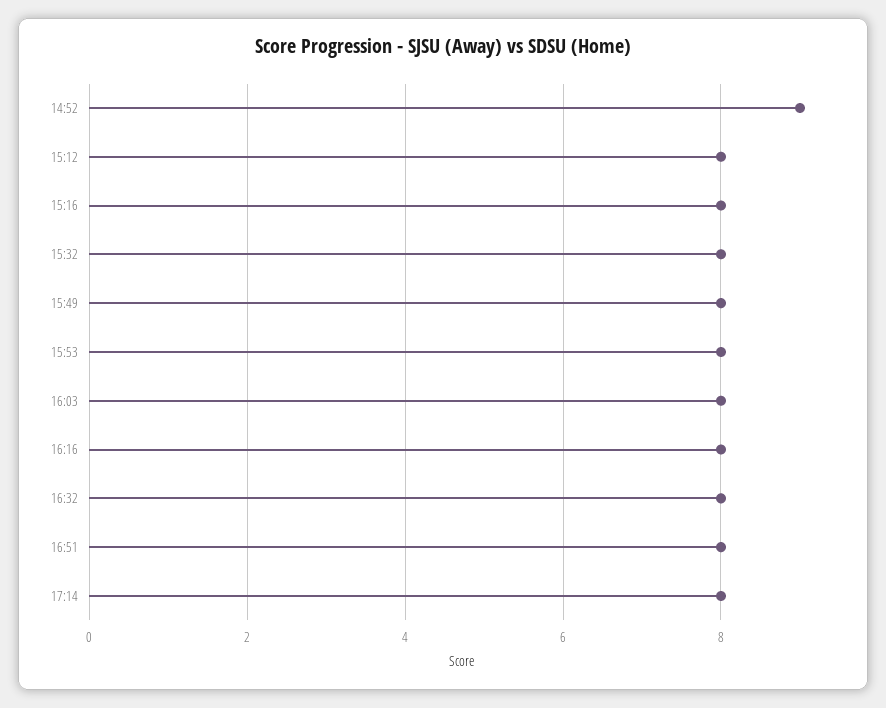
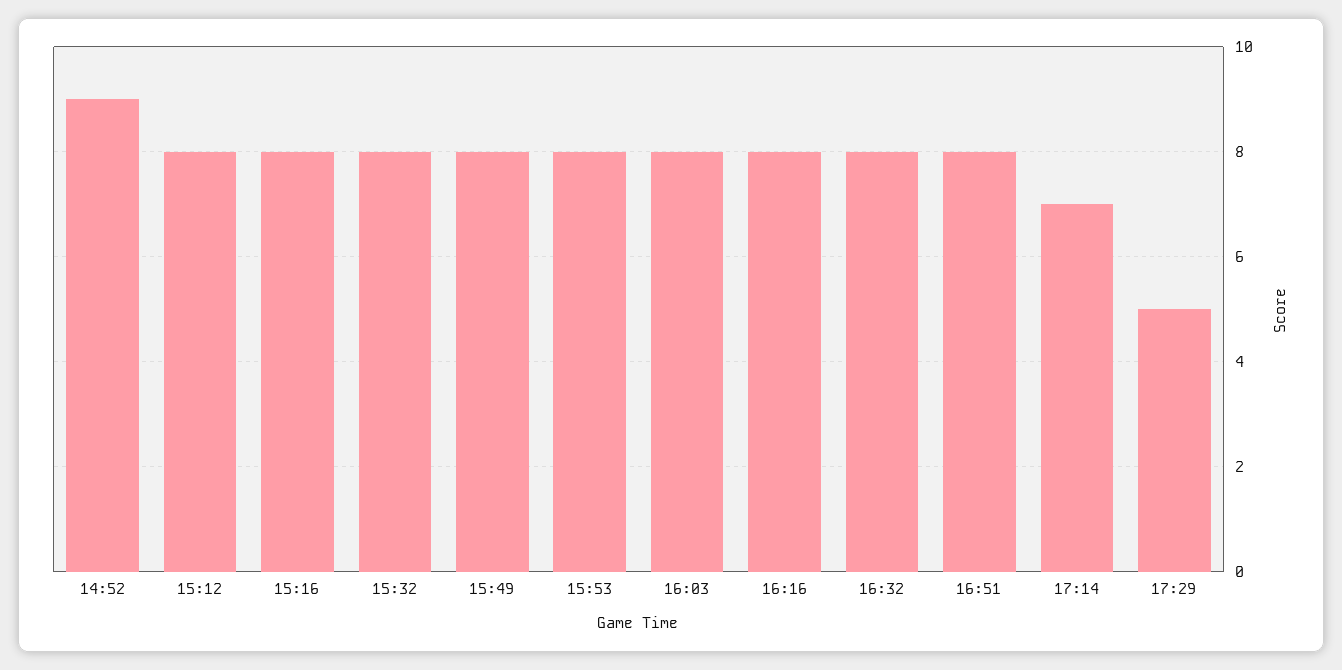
17:14: 8 -> 7
17:29: none -> 5

